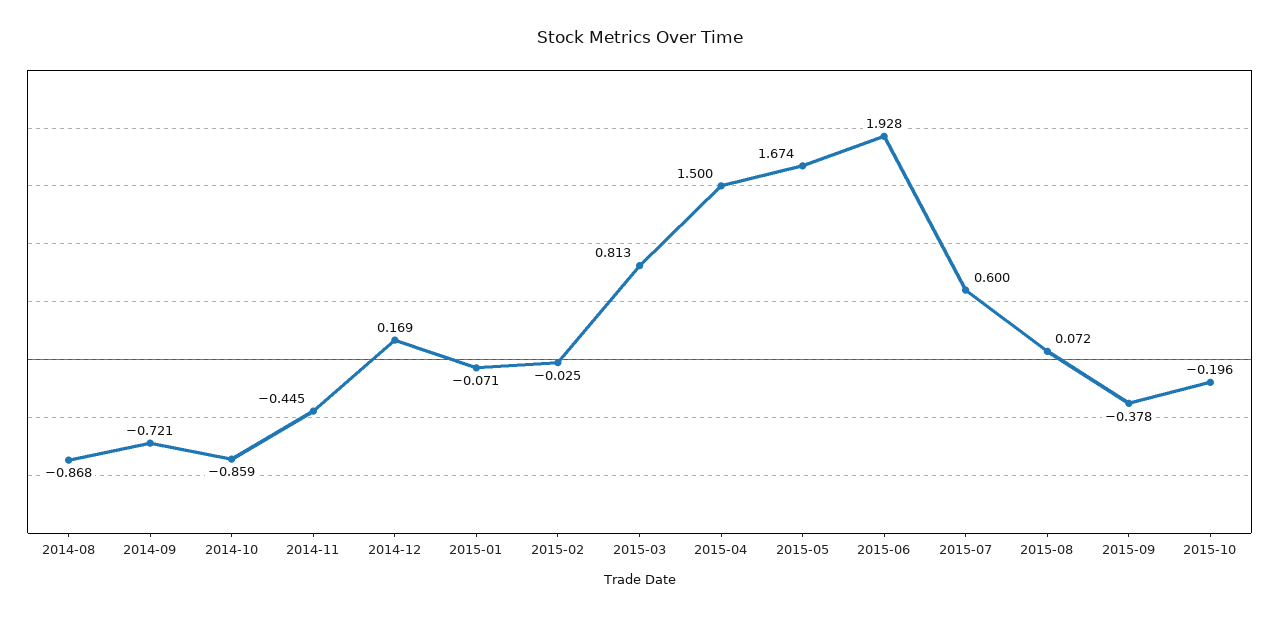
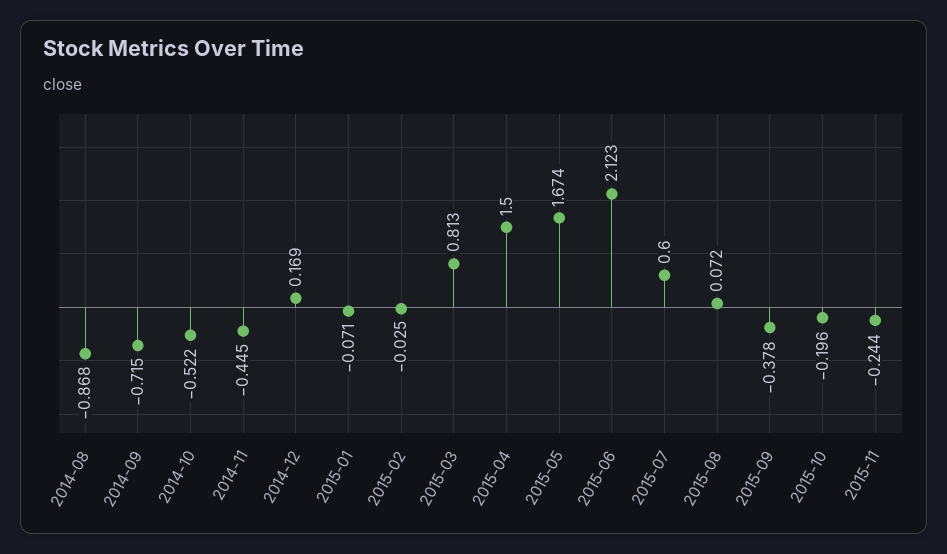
2014-09: -0.721 -> -0.715
2014-10: -0.859 -> -0.522
2015-06: 1.928 -> 2.123
2015-11: none -> -0.244

